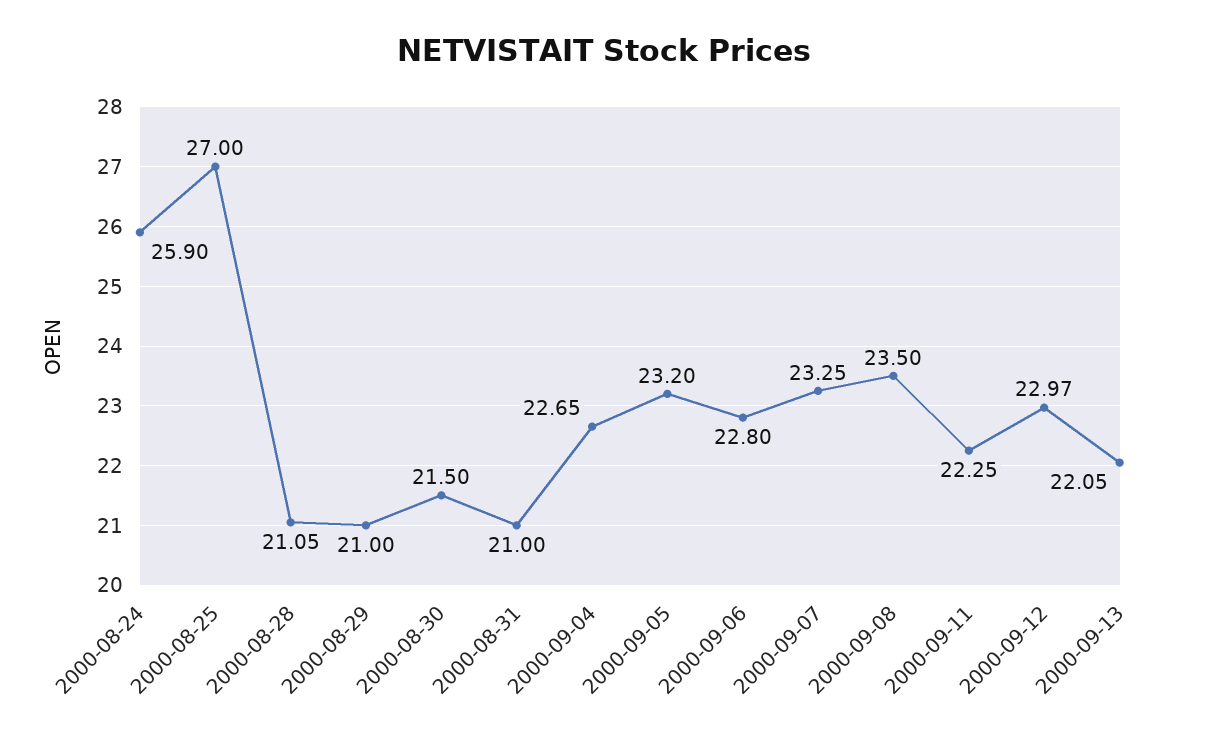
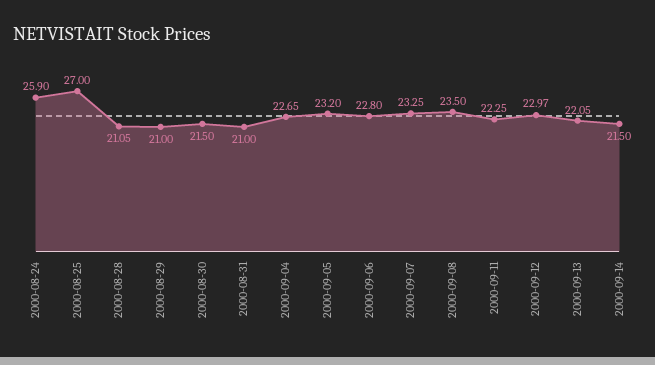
2000-09-14: none -> 21.5

